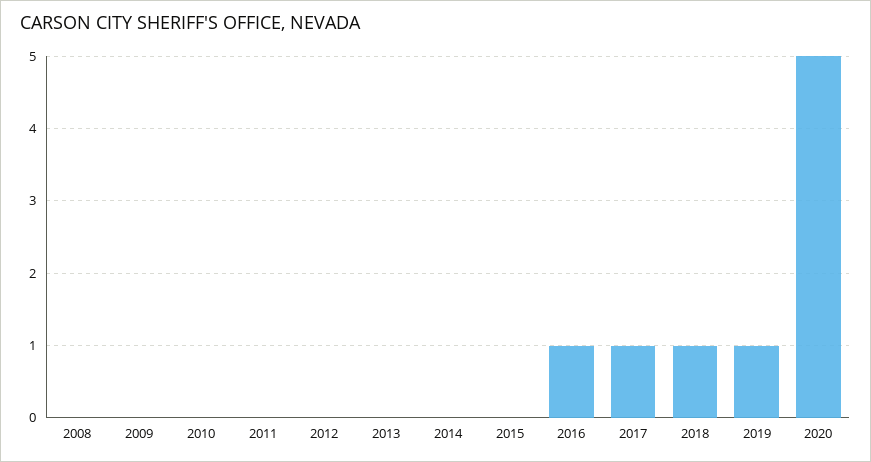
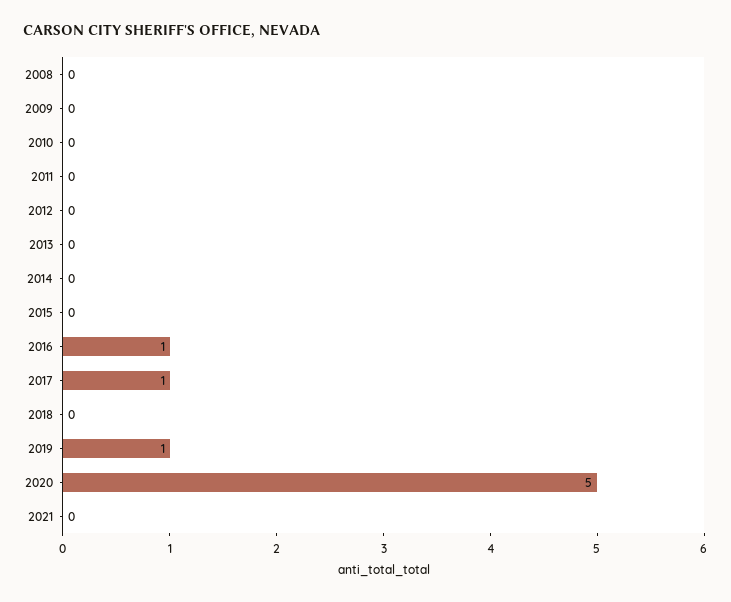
2018: 1 -> 0
2021: none -> 0

